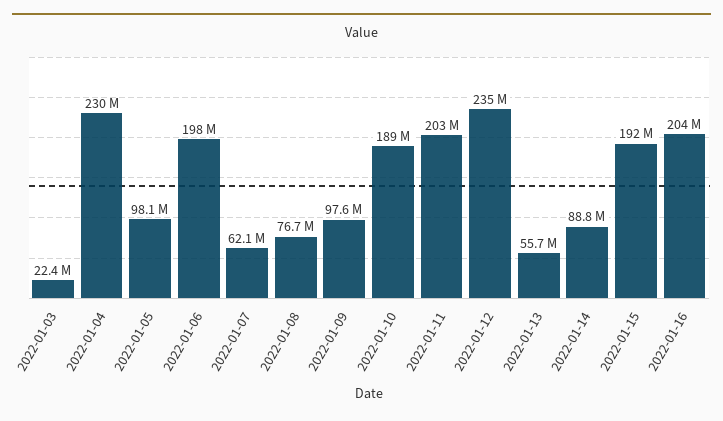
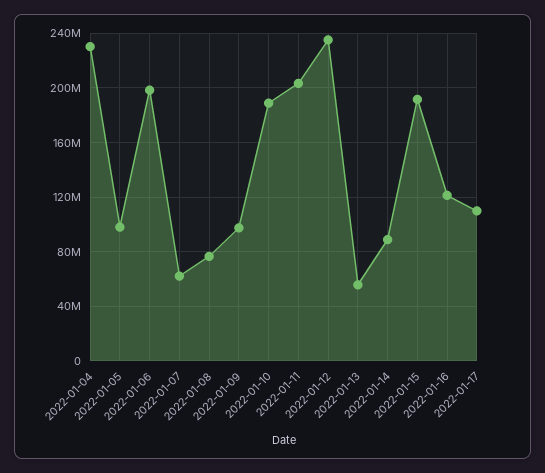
2022-01-03: 22400000 -> none
2022-01-16: 204000000 -> 120000000
2022-01-17: none -> 110000000

